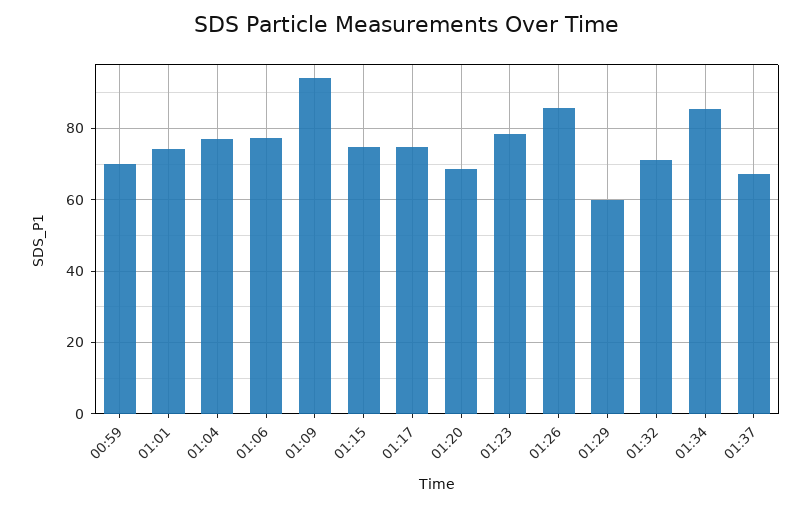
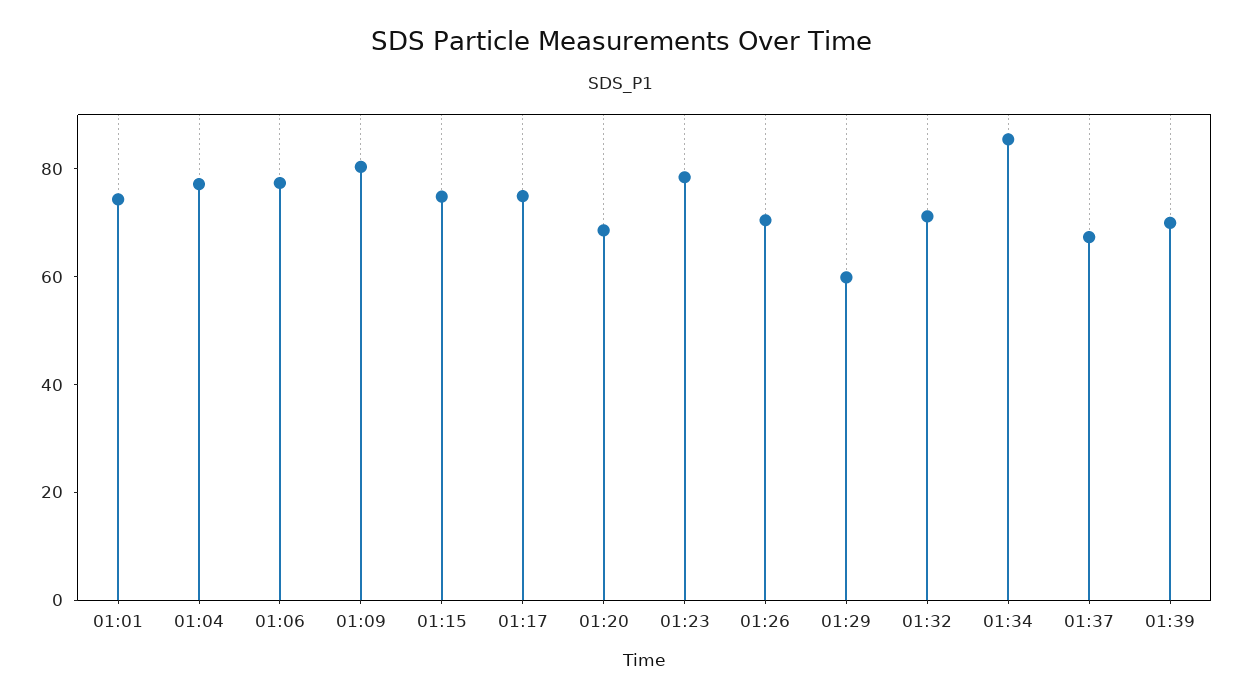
00:59: 70 -> none
01:09: 94 -> 80
01:26: 86 -> 70
01:39: none -> 70

